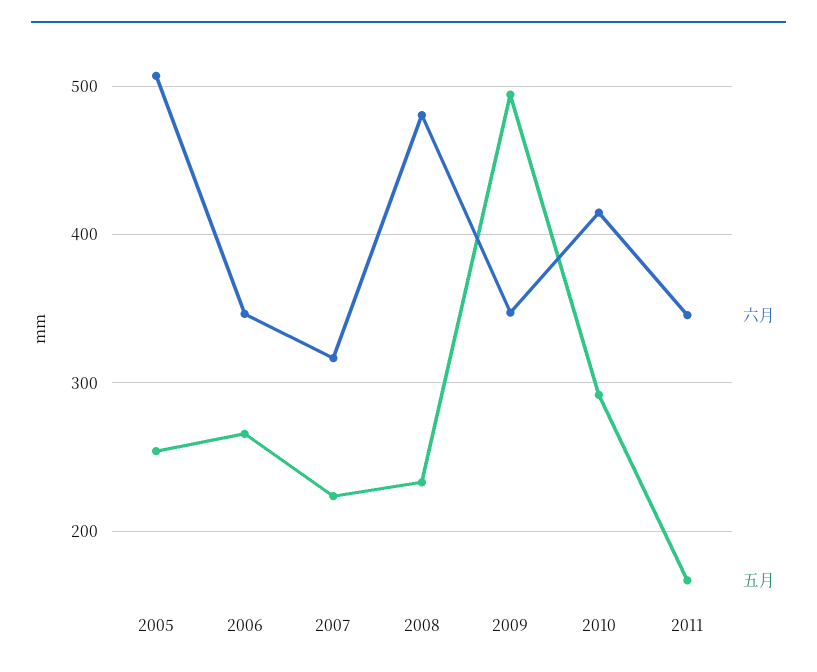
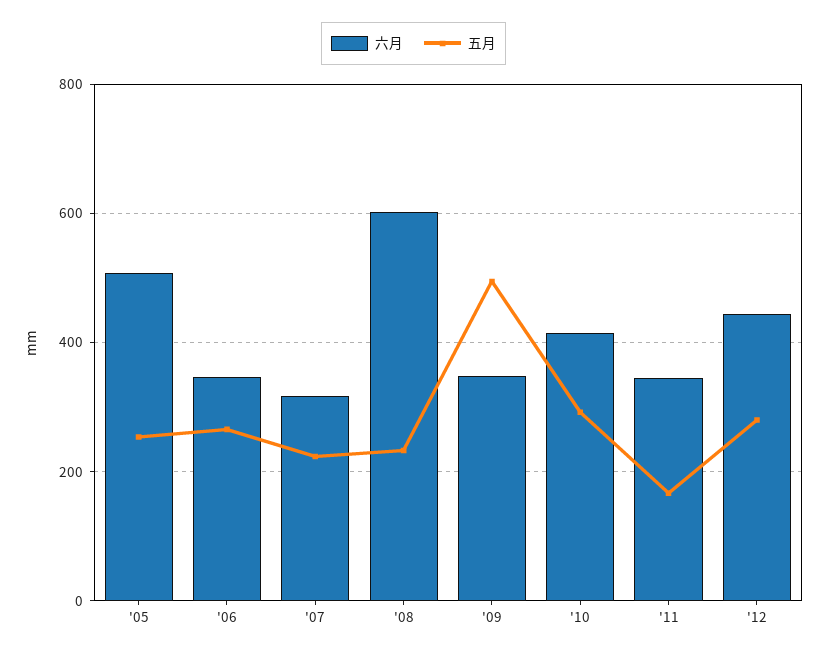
六月, 2008: 480 -> 600
六月, '12: none -> 440
五月, '12: none -> 280

